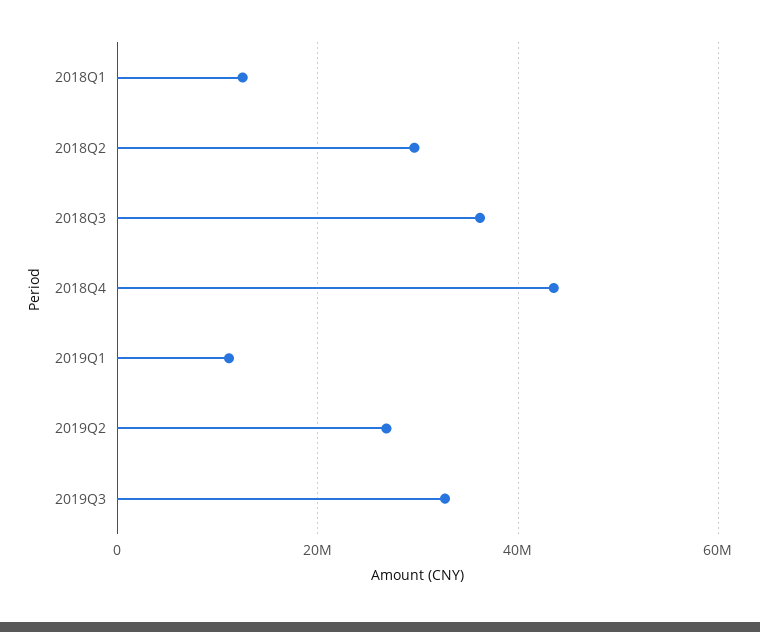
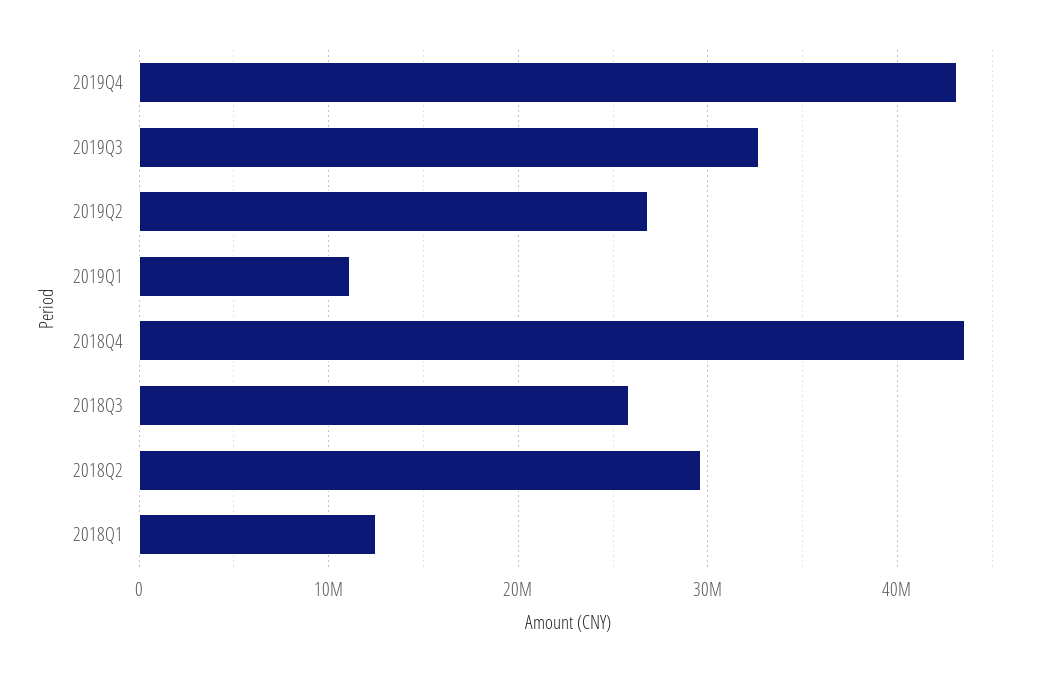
2018Q3: 36000000 -> 26000000
2019Q4: none -> 43000000

